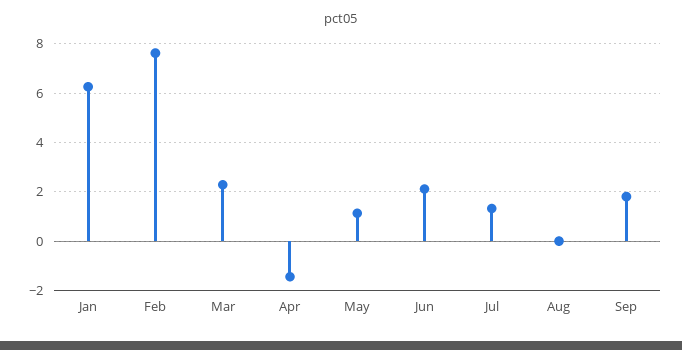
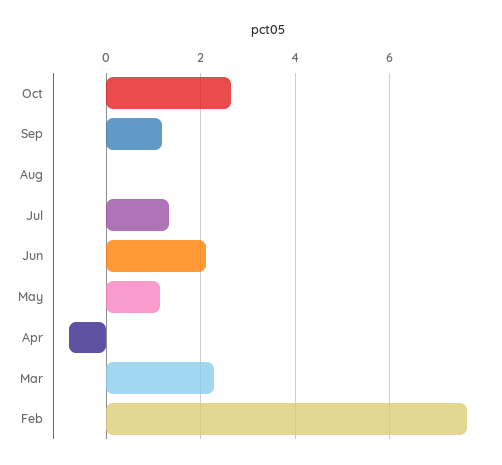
Jan: 6.25 -> none
Apr: -1.5 -> -0.8
Sep: 1.75 -> 1.2
Oct: none -> 2.6

